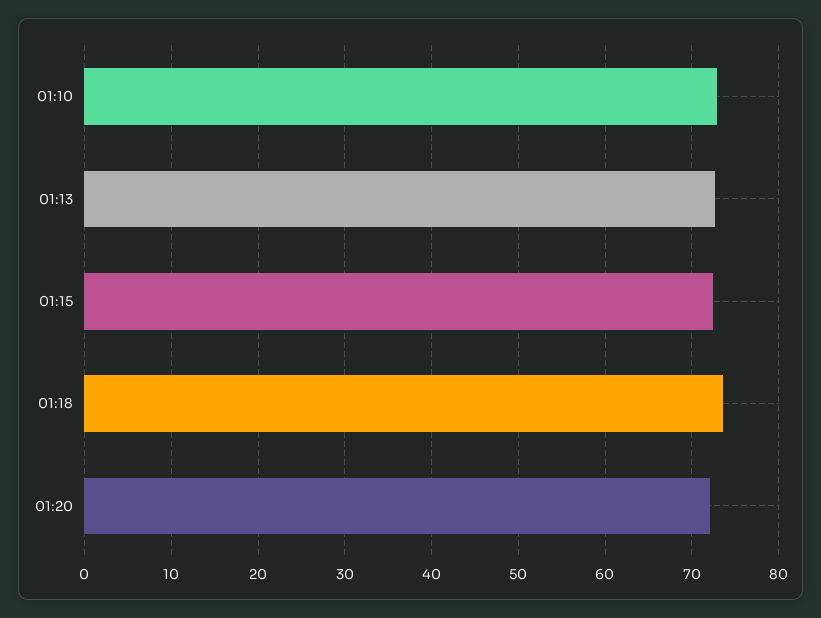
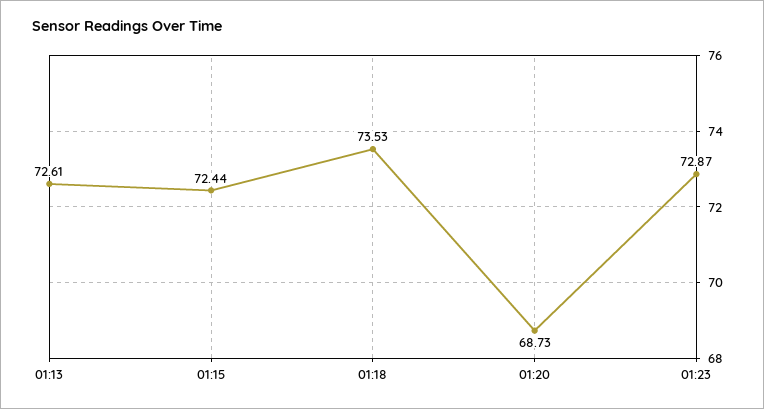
01:10: 73 -> none
01:20: 72 -> 68.73
01:23: none -> 72.87

